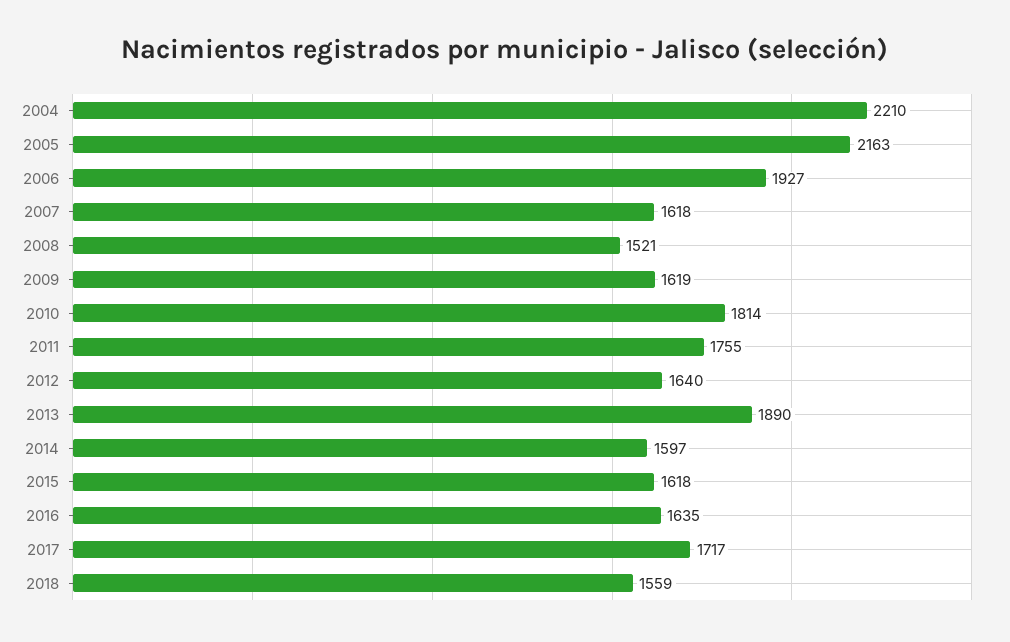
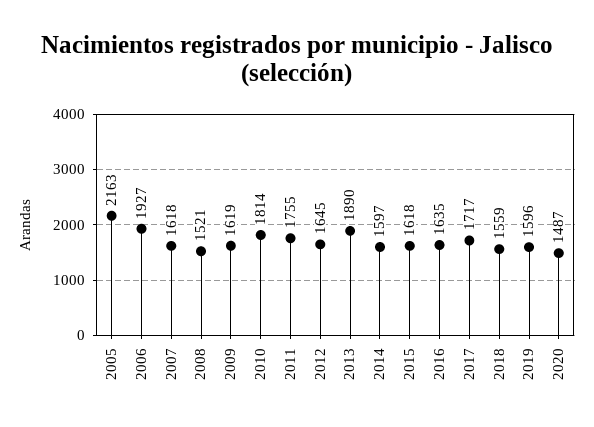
2004: 2210 -> none
2012: 1640 -> 1645
2019: none -> 1596
2020: none -> 1487

